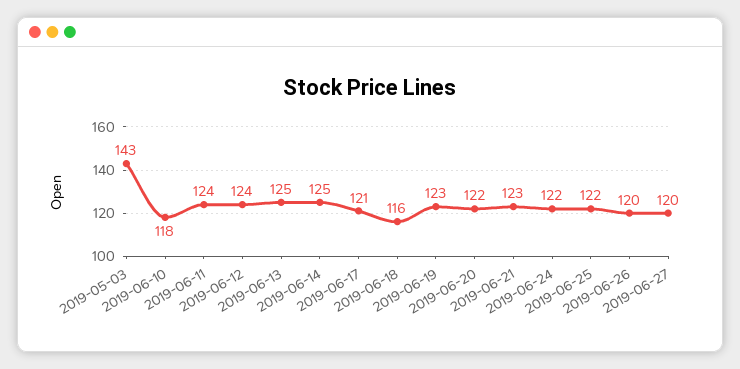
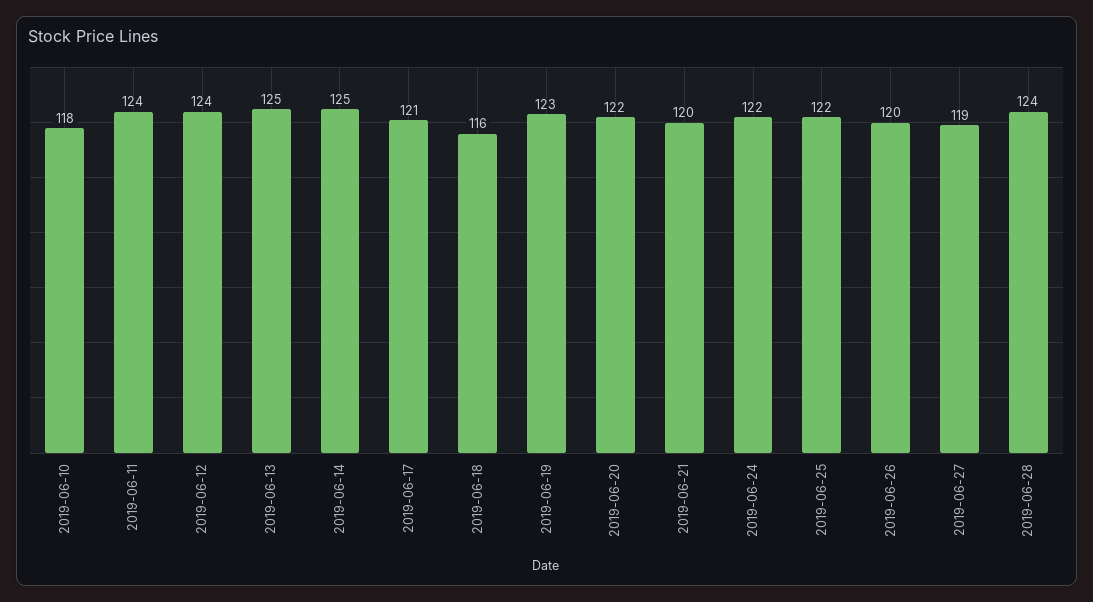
2019-05-03: 143 -> none
2019-06-21: 123 -> 120
2019-06-27: 120 -> 119
2019-06-28: none -> 124

